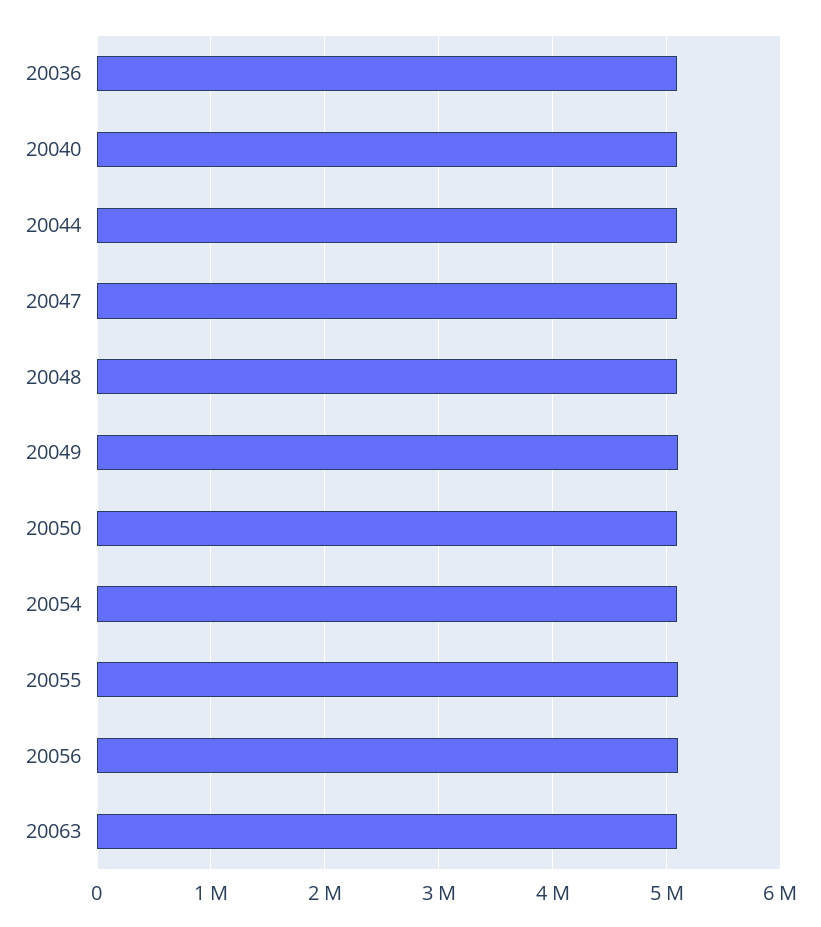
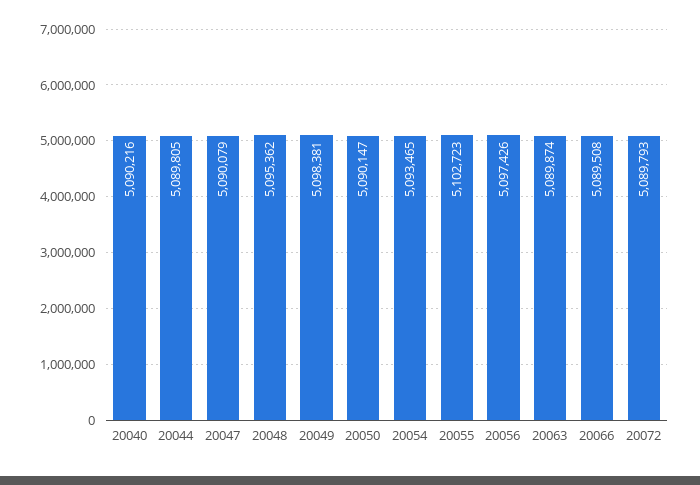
20036: 5100000 -> none
20066: none -> 5089508
20072: none -> 5089793

